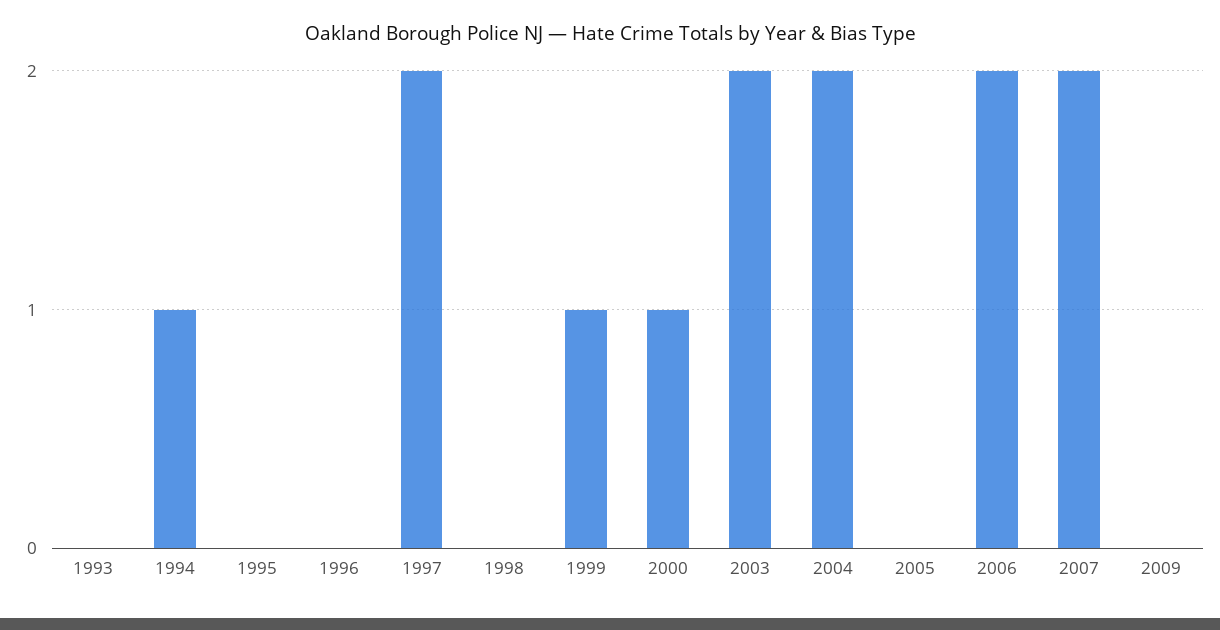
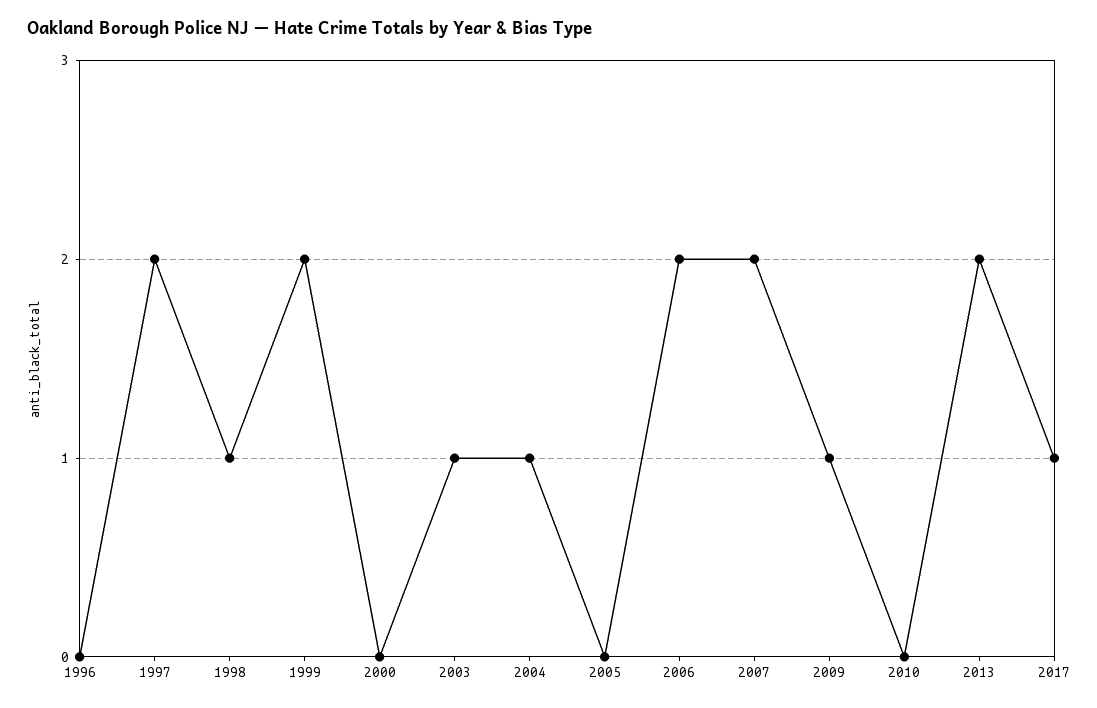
1993: 0 -> none
1994: 1 -> none
1995: 0 -> none
1998: 0 -> 1
1999: 1 -> 2
2000: 1 -> 0
2003: 2 -> 1
2004: 2 -> 1
2009: 0 -> 1
2010: none -> 0
2013: none -> 2
2017: none -> 1

